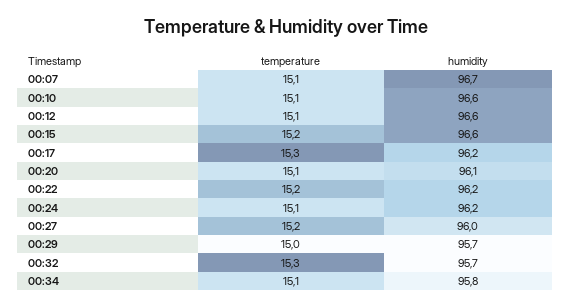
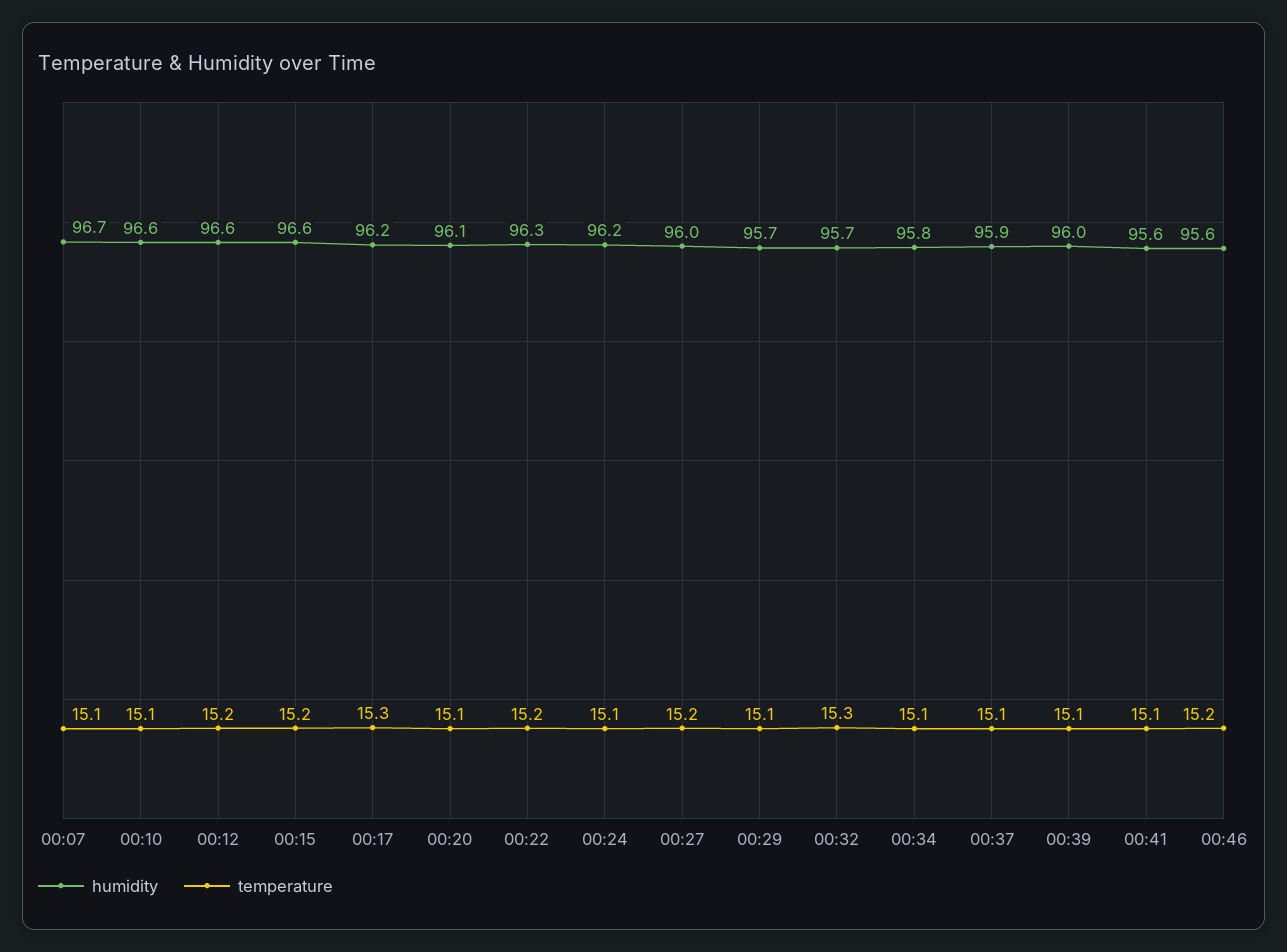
temperature, 00:12: 15.1 -> 15.2
humidity, 00:22: 96.2 -> 96.3
temperature, 00:29: 15 -> 15.1
humidity, 00:37: none -> 95.9
temperature, 00:37: none -> 15.1
humidity, 00:39: none -> 96
temperature, 00:39: none -> 15.1
humidity, 00:41: none -> 95.6
temperature, 00:41: none -> 15.1
humidity, 00:46: none -> 95.6
temperature, 00:46: none -> 15.2

